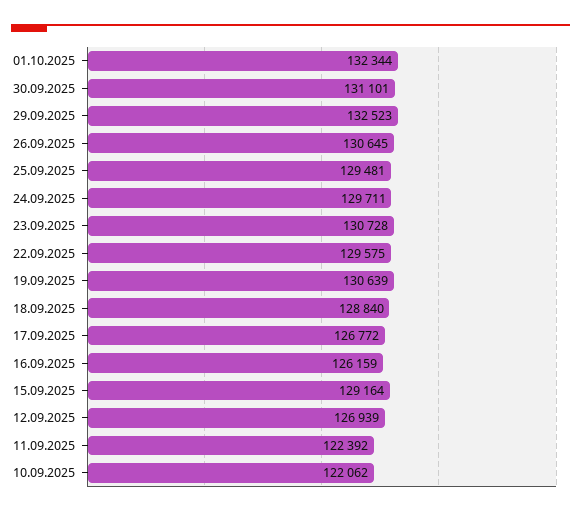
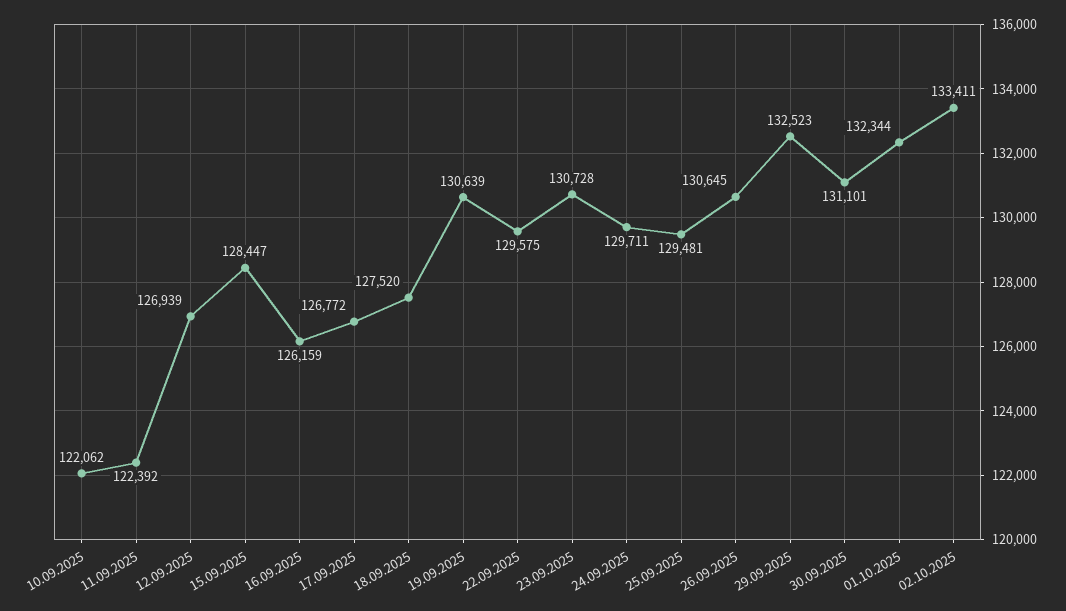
18.09.2025: 128840 -> 127520
15.09.2025: 129164 -> 128447
02.10.2025: none -> 133411

